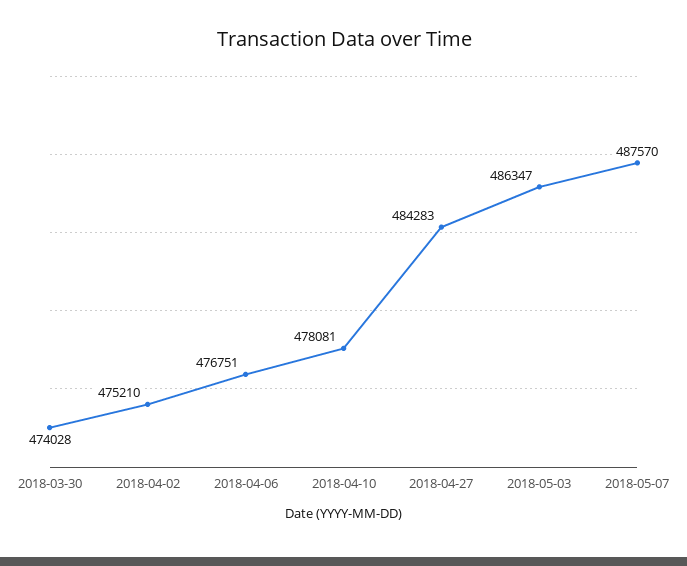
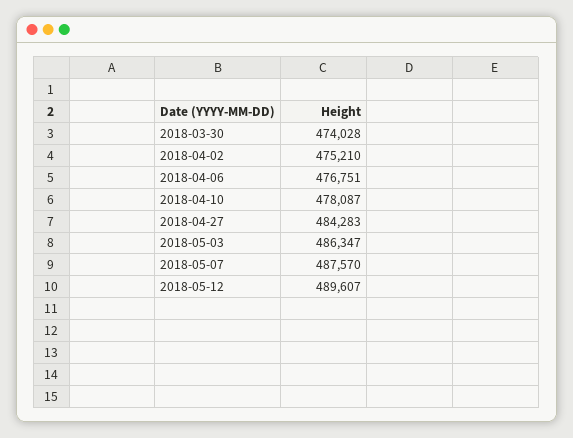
2018-04-10: 478081 -> 478087
2018-05-12: none -> 489607

